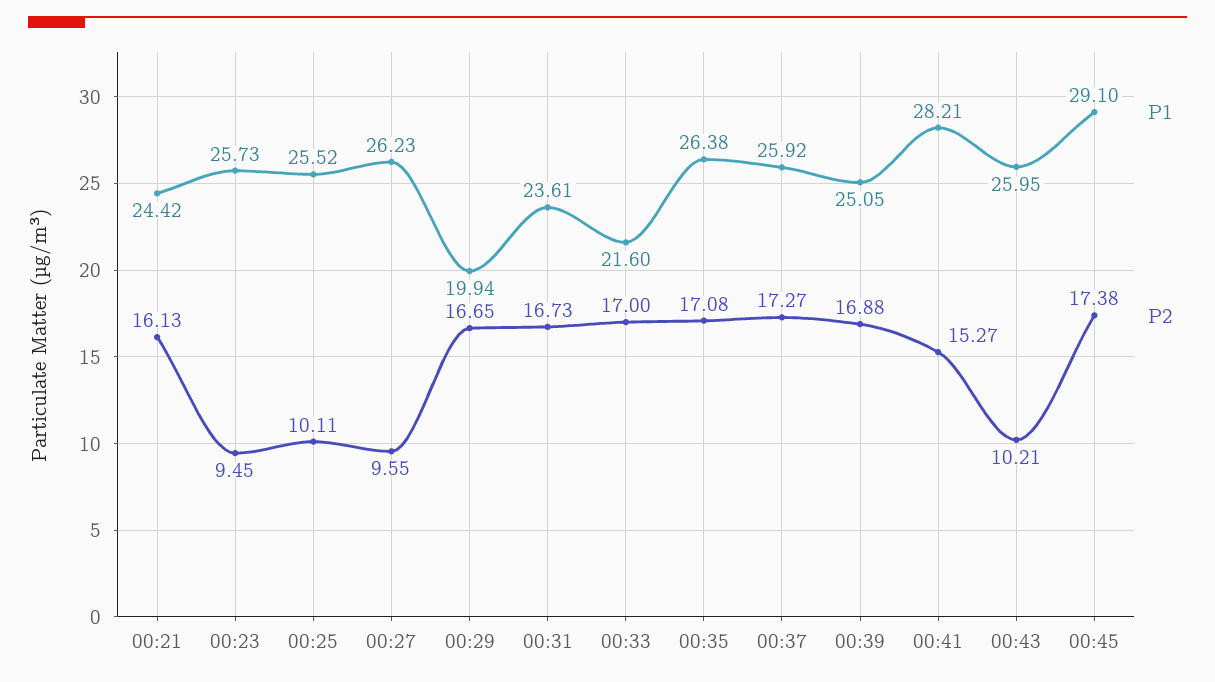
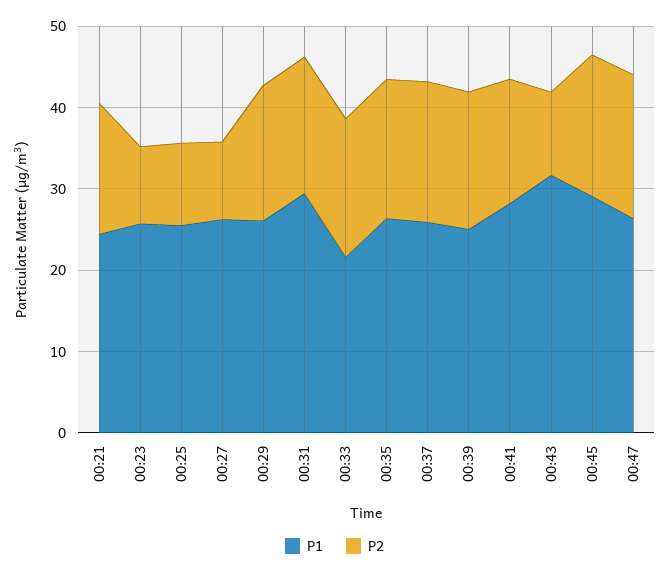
P1, 00:29: 19.94 -> 26
P1, 00:31: 23.61 -> 30
P1, 00:43: 25.95 -> 32
P1, 00:47: none -> 26
P2, 00:47: none -> 18

